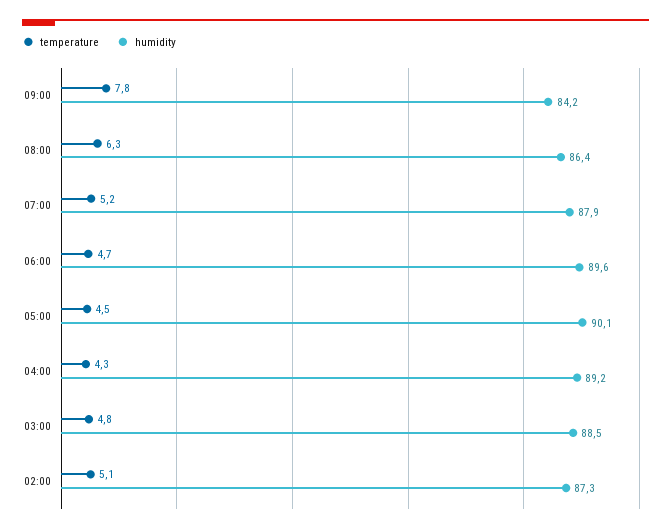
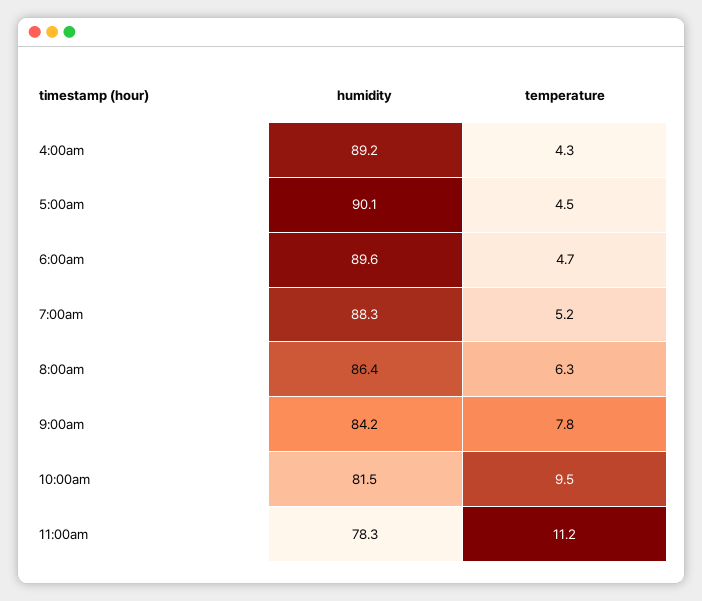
humidity, 07:00: 87.9 -> 88.3
temperature, 03:00: 4.8 -> none
humidity, 03:00: 88.5 -> none
temperature, 02:00: 5.1 -> none
humidity, 02:00: 87.3 -> none
humidity, 10:00am: none -> 81.5
temperature, 10:00am: none -> 9.5
humidity, 11:00am: none -> 78.3
temperature, 11:00am: none -> 11.2

